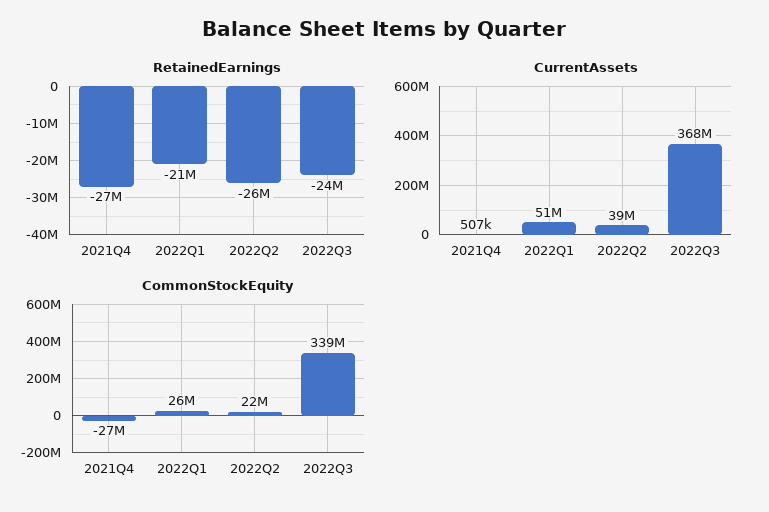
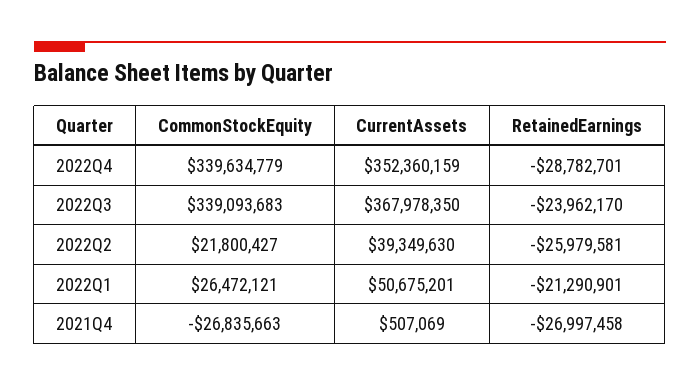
CommonStockEquity, 2022Q4: none -> 339634779
CurrentAssets, 2022Q4: none -> 352360159
RetainedEarnings, 2022Q4: none -> -28782701

